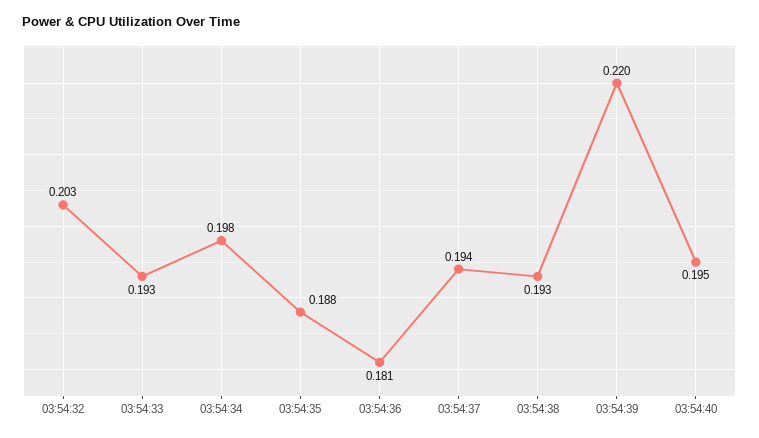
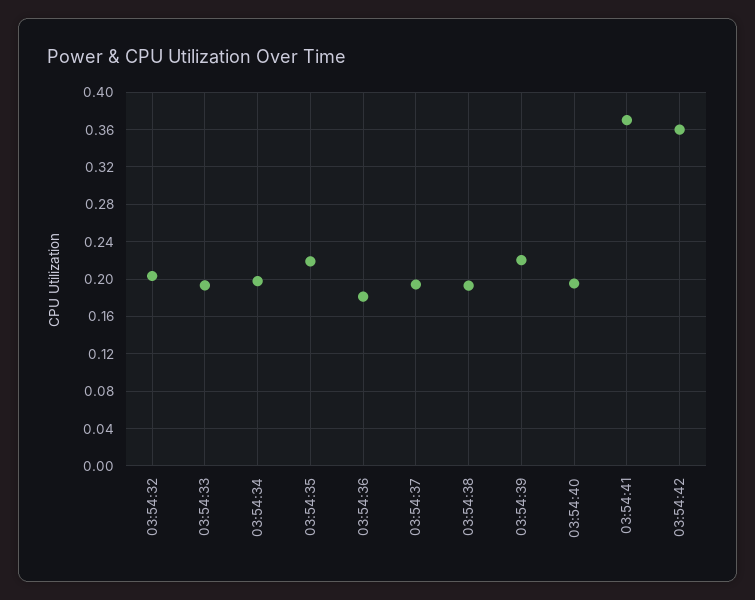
03:54:35: 0.188 -> 0.22
03:54:41: none -> 0.37
03:54:42: none -> 0.36

